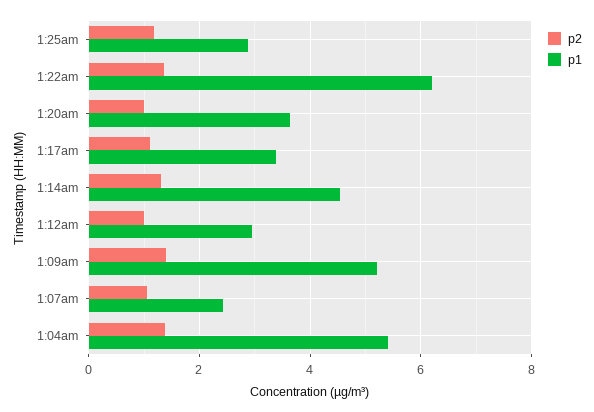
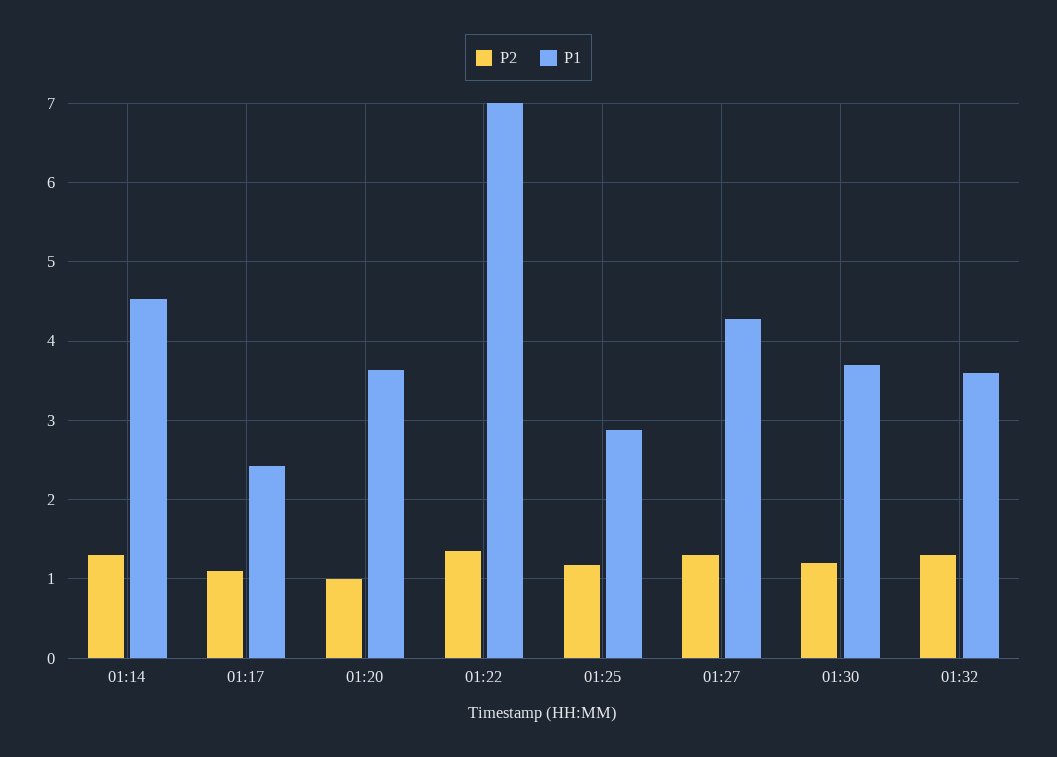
p1, 1:22am: 6.2 -> 7
p1, 1:17am: 3.4 -> 2.4
p2, 1:12am: 1 -> none
p1, 1:12am: 3 -> none
p2, 1:09am: 1.4 -> none
p1, 1:09am: 5.2 -> none
p2, 1:07am: 1 -> none
p1, 1:07am: 2.4 -> none
p2, 1:04am: 1.4 -> none
p1, 1:04am: 5.4 -> none
p2, 01:27: none -> 1.3
p1, 01:27: none -> 4.3
p2, 01:30: none -> 1.2
p1, 01:30: none -> 3.7
p2, 01:32: none -> 1.3
p1, 01:32: none -> 3.6

